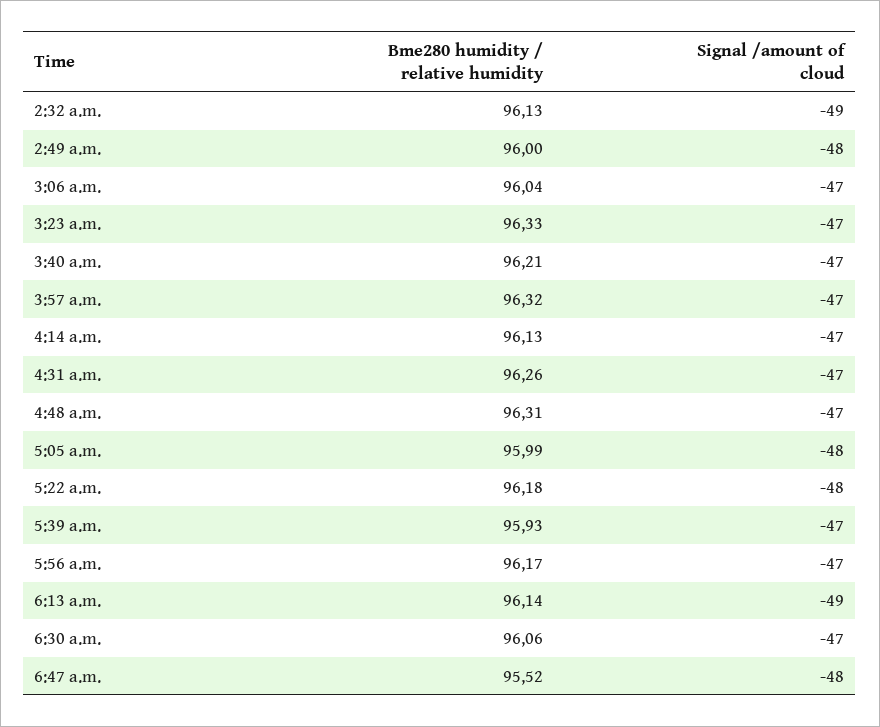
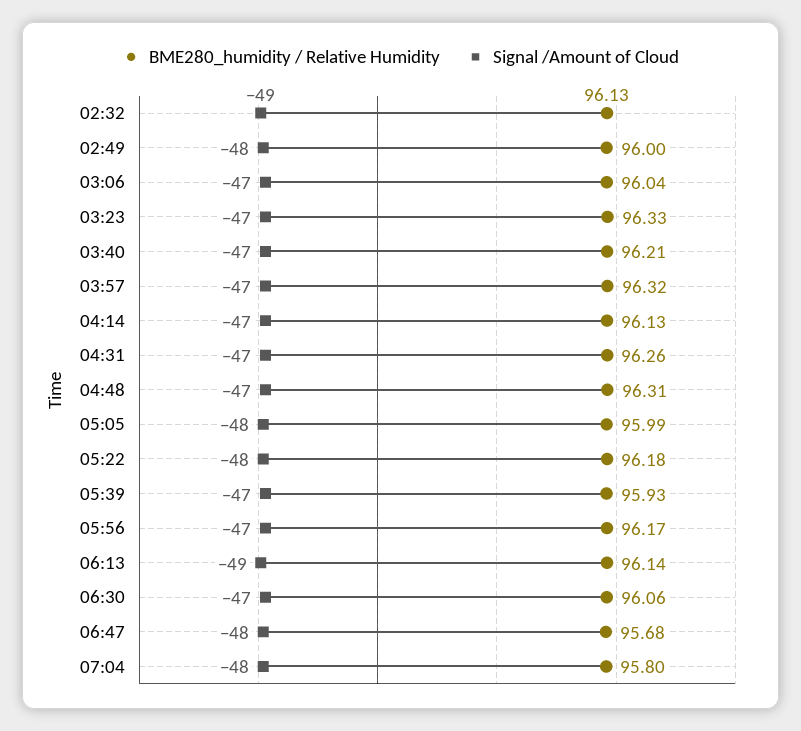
Bme280 humidity / relative humidity, 6:47 a.m.: 95.52 -> 95.68
Bme280 humidity / relative humidity, 07:04: none -> 95.8
Signal /amount of cloud, 07:04: none -> -48

